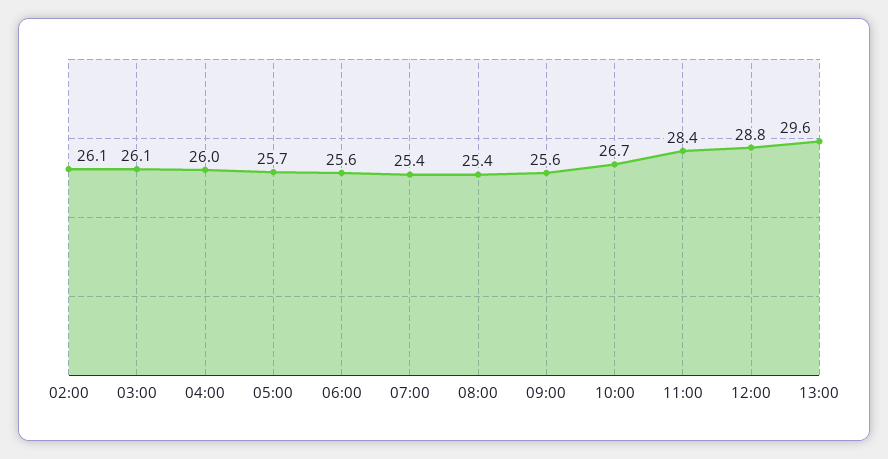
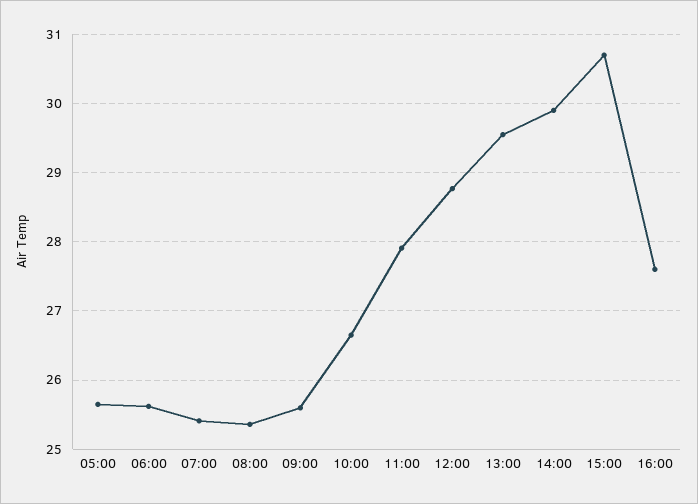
02:00: 26.1 -> none
03:00: 26.1 -> none
04:00: 26 -> none
11:00: 28.4 -> 27.9
14:00: none -> 29.9
15:00: none -> 30.7
16:00: none -> 27.6

